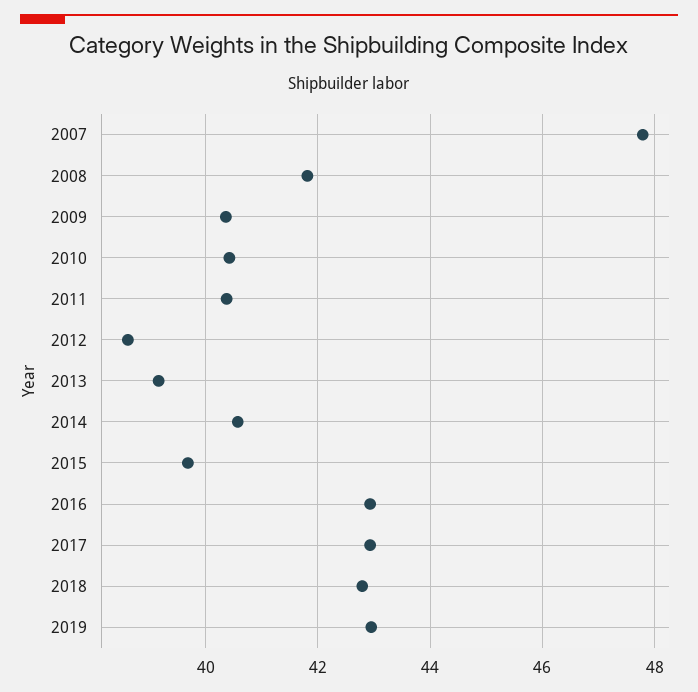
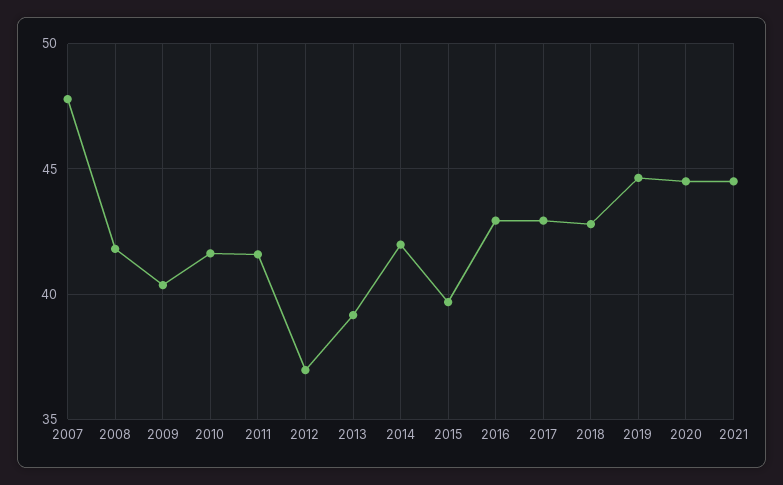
2010: 40.4 -> 41.5
2011: 40.4 -> 41.5
2012: 38.6 -> 37
2014: 40.6 -> 42
2019: 43 -> 44.5
2020: none -> 44.5
2021: none -> 44.5

